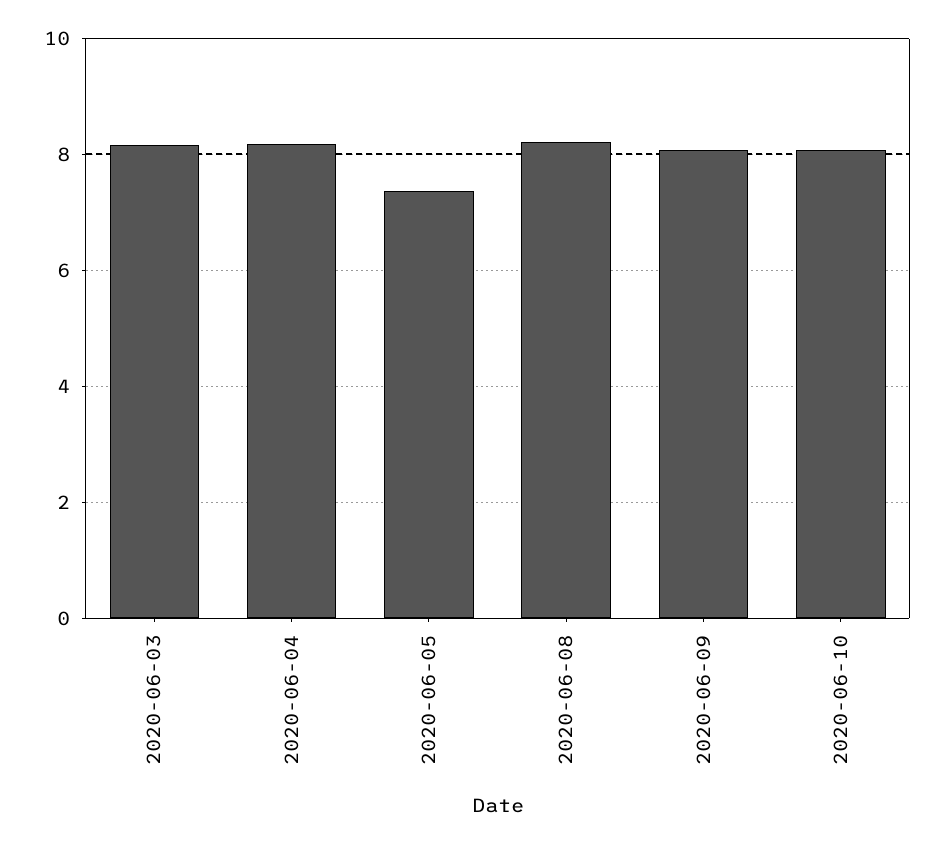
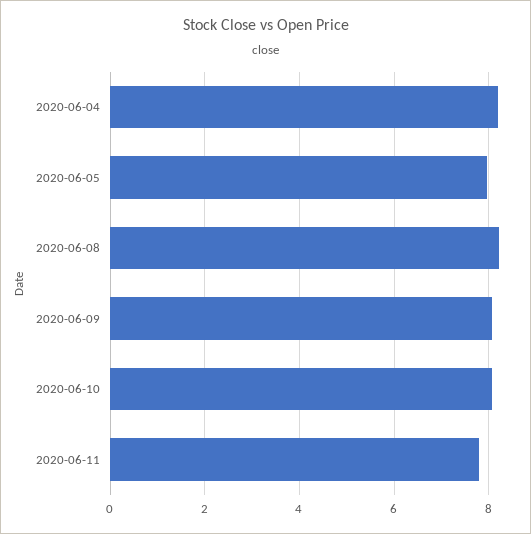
2020-06-03: 8.2 -> none
2020-06-05: 7.4 -> 8
2020-06-11: none -> 7.8

